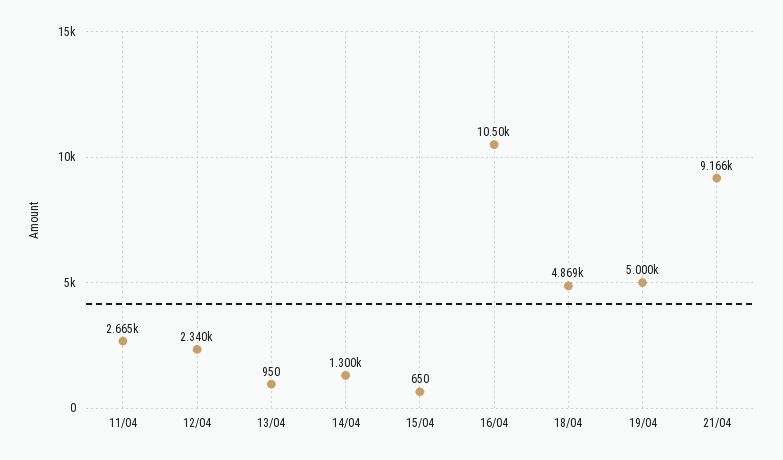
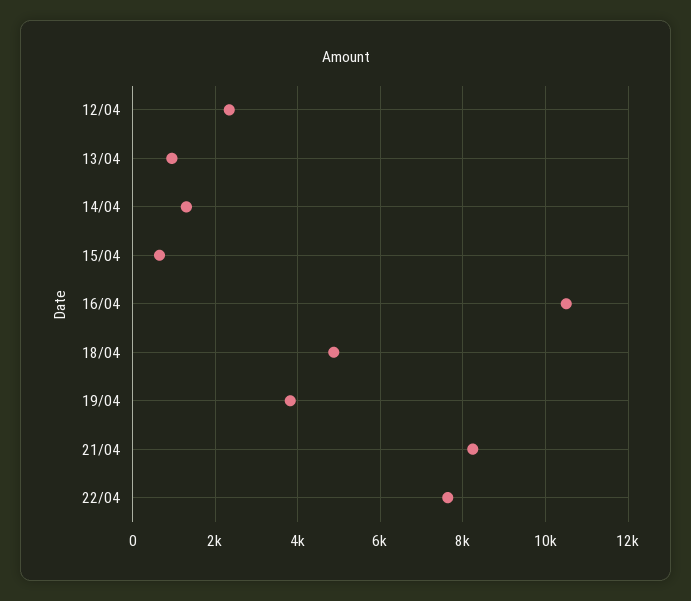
11/04: 2665 -> none
19/04: 5000 -> 3800
21/04: 9166 -> 8200
22/04: none -> 7600

